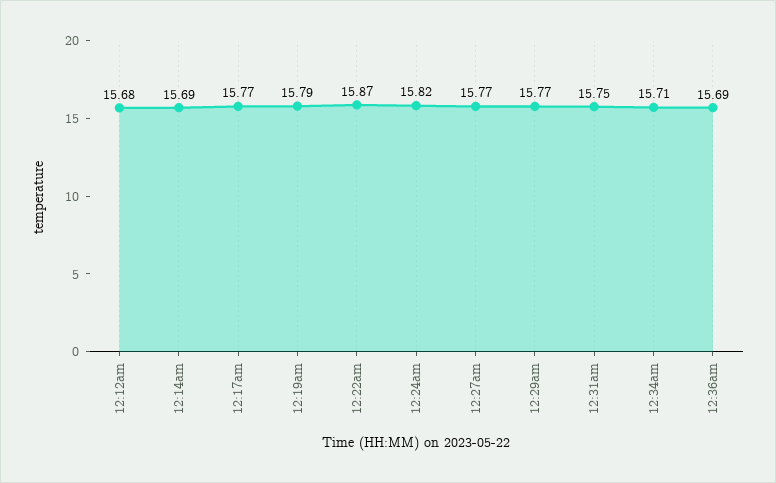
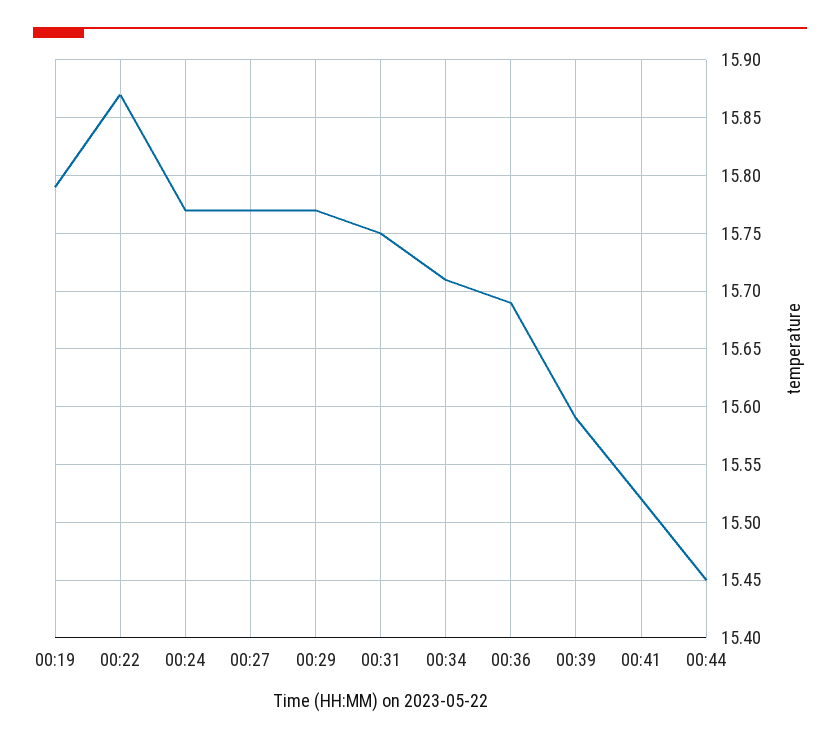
12:12am: 15.68 -> none
12:14am: 15.69 -> none
12:17am: 15.77 -> none
12:24am: 15.82 -> 15.77
00:39: none -> 15.59
00:41: none -> 15.52
00:44: none -> 15.45

